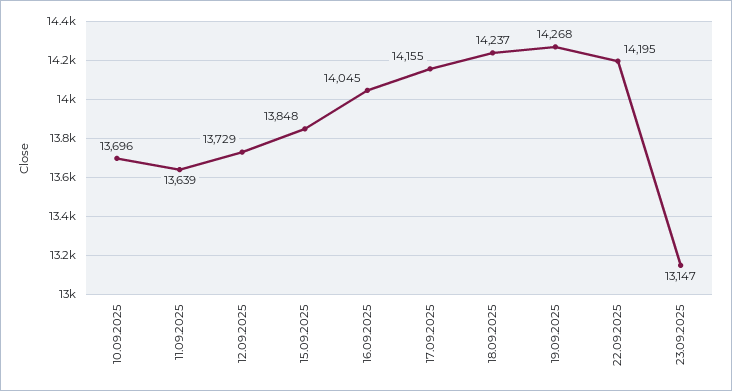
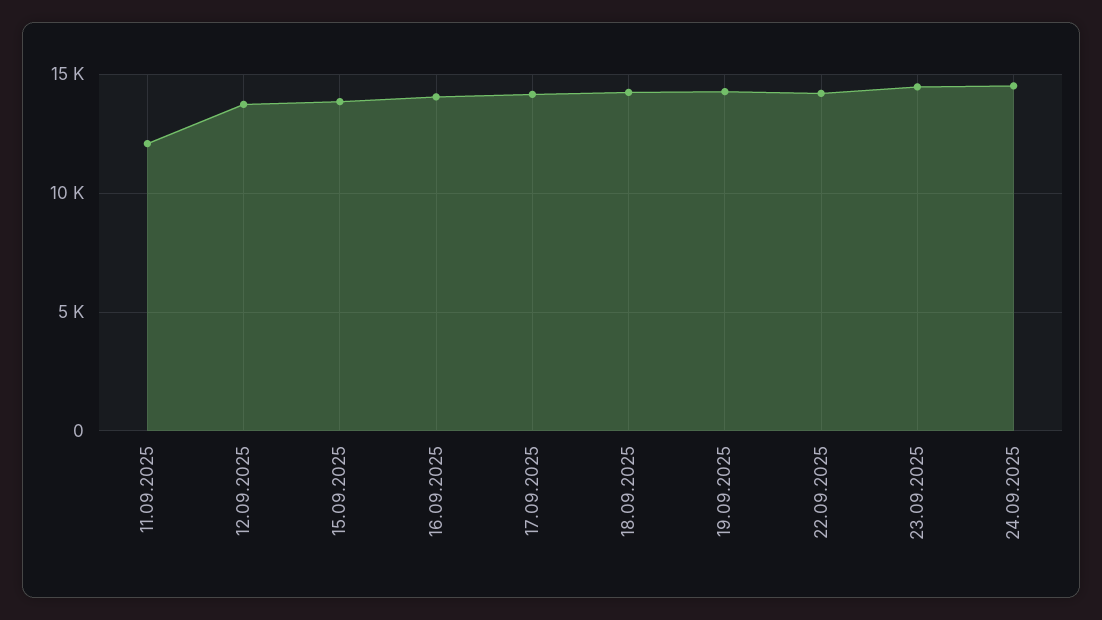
10.09.2025: 13696 -> none
11.09.2025: 13639 -> 12000
23.09.2025: 13147 -> 14500
24.09.2025: none -> 14500

